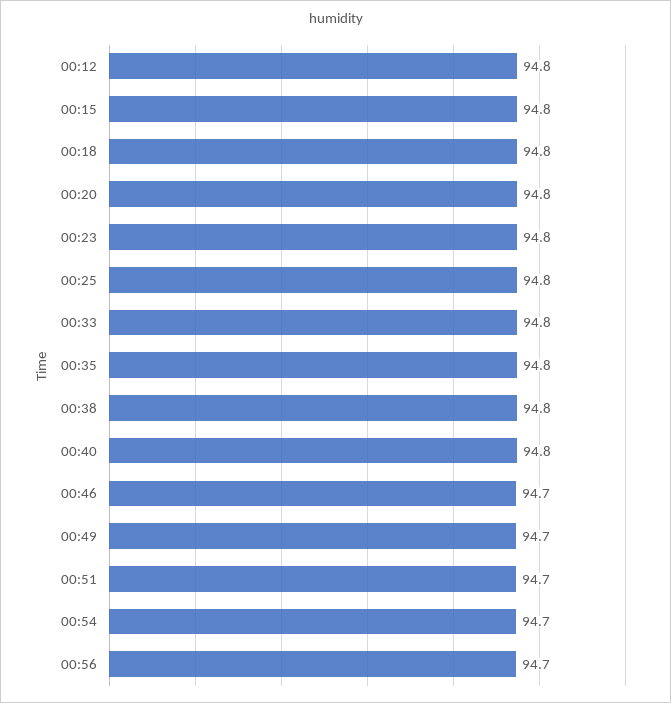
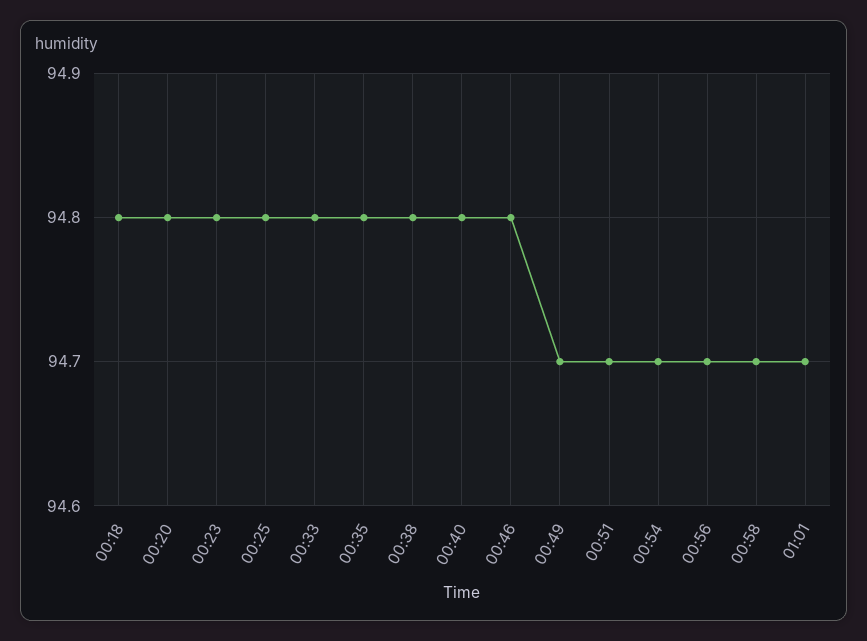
00:12: 94.8 -> none
00:15: 94.8 -> none
00:46: 94.7 -> 94.8
00:58: none -> 94.7
01:01: none -> 94.7

